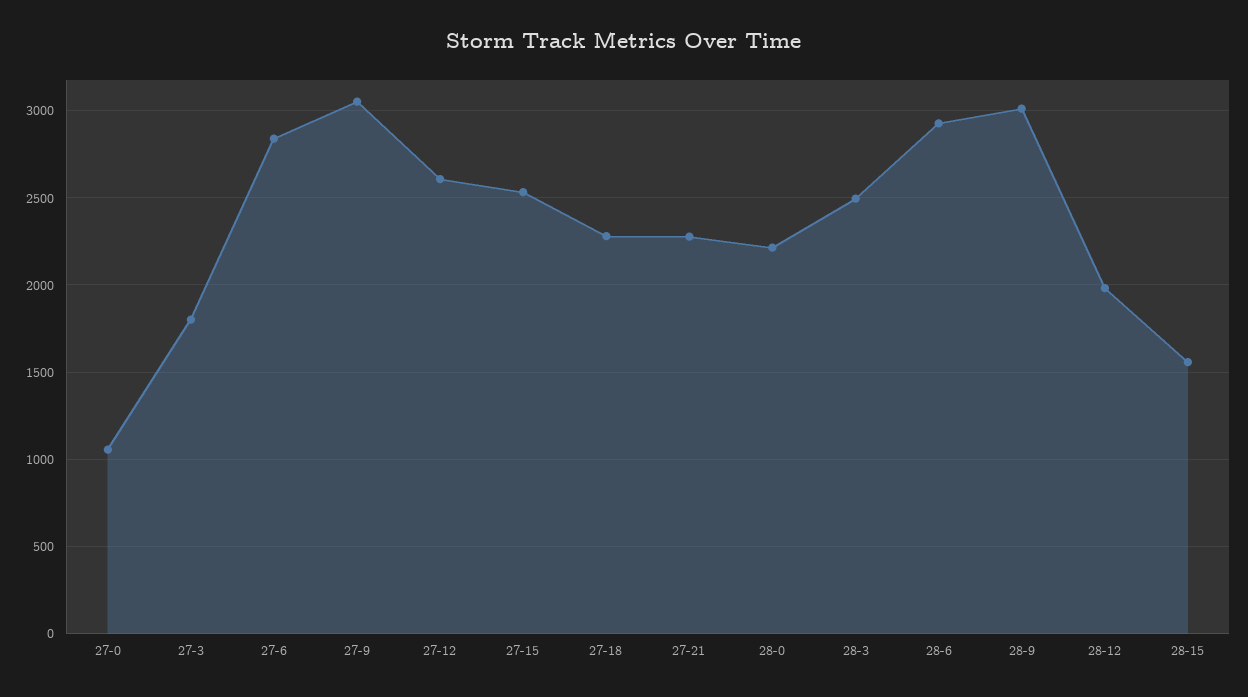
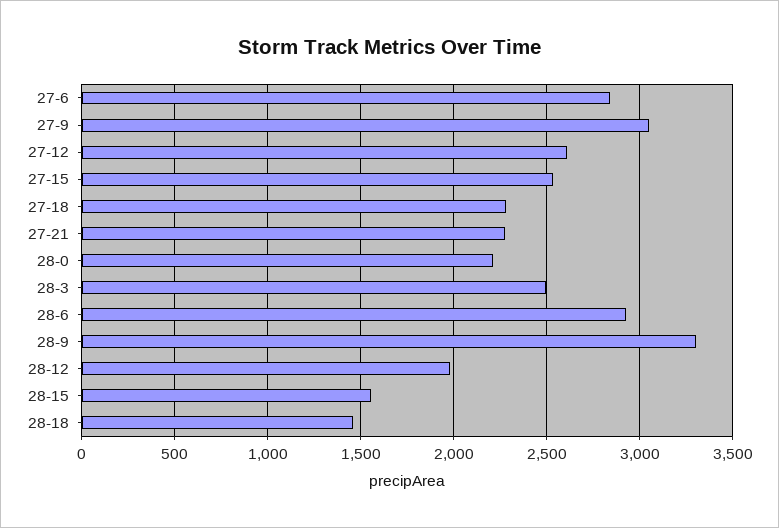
27-0: 1050 -> none
27-3: 1800 -> none
28-9: 3000 -> 3300
28-18: none -> 1450

